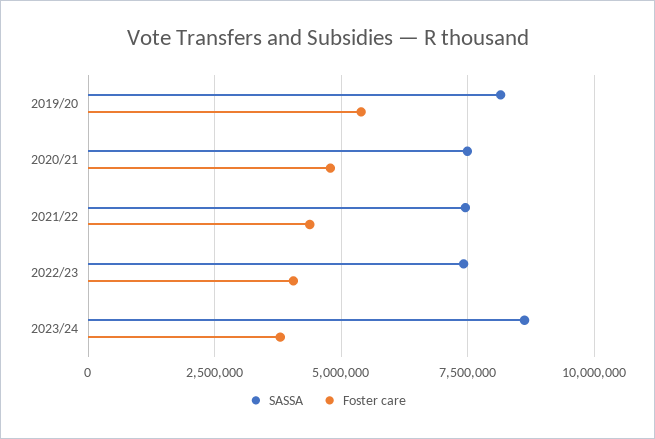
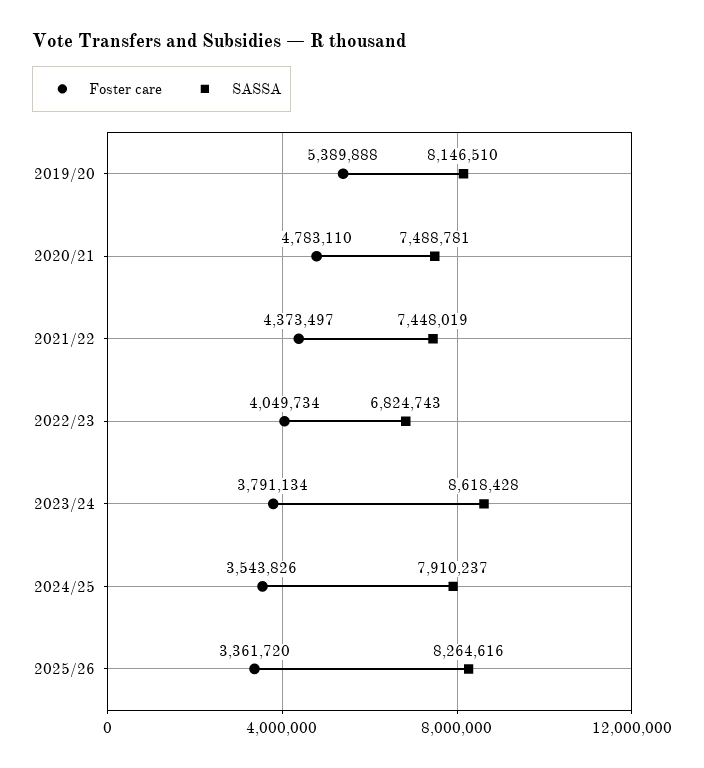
SASSA, 2022/23: 7500000 -> 6824743
Foster care, 2024/25: none -> 3543826
SASSA, 2024/25: none -> 7910237
Foster care, 2025/26: none -> 3361720
SASSA, 2025/26: none -> 8264616

